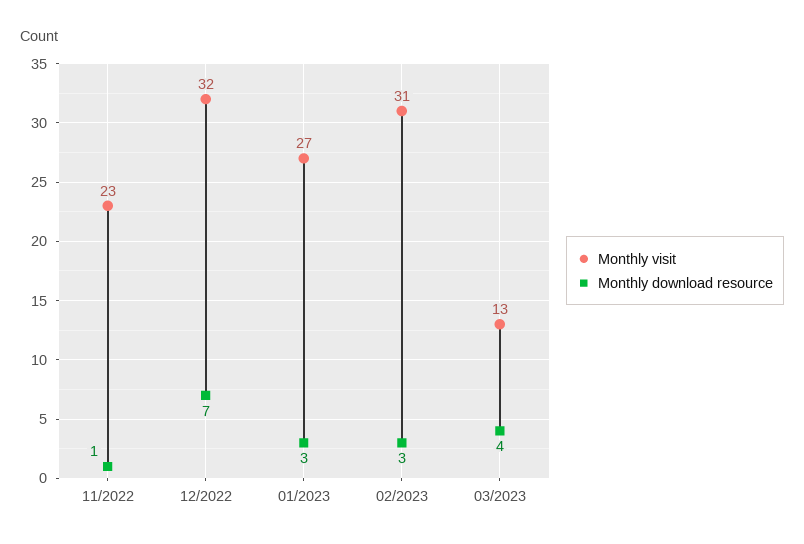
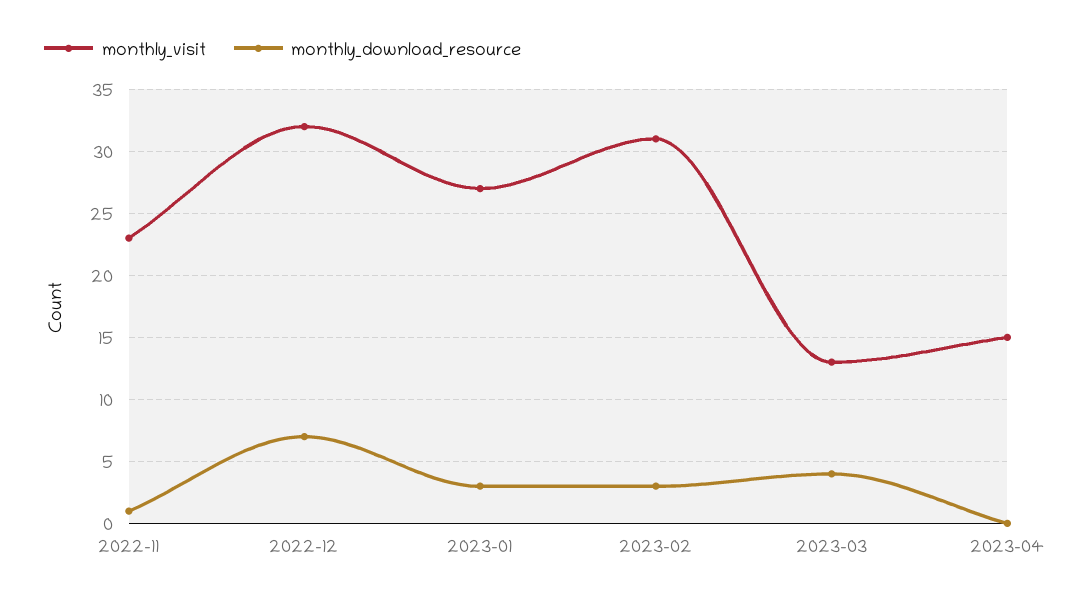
Monthly visit, 2023-04: none -> 15
Monthly download resource, 2023-04: none -> 0

